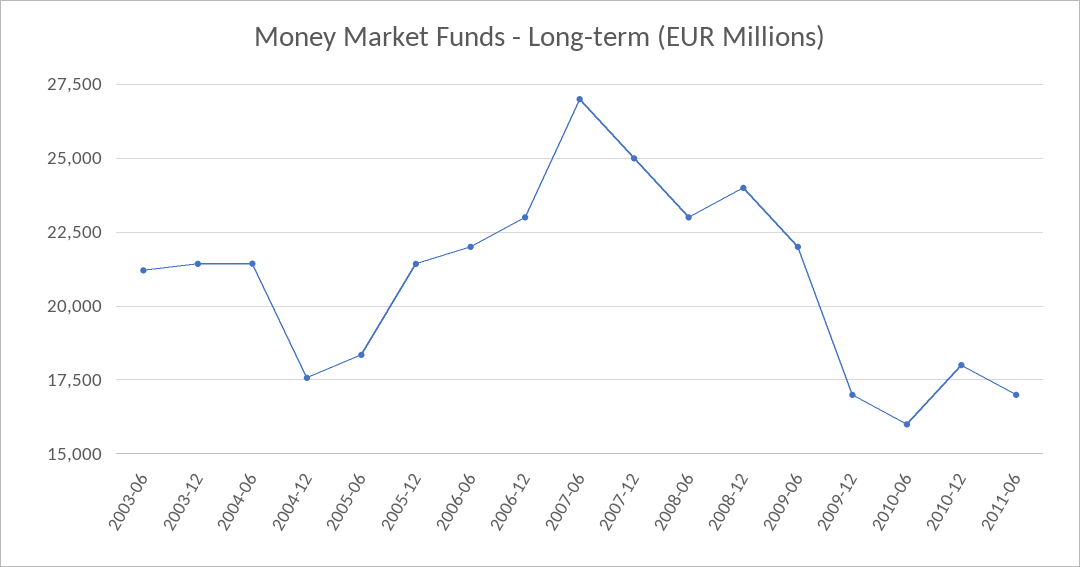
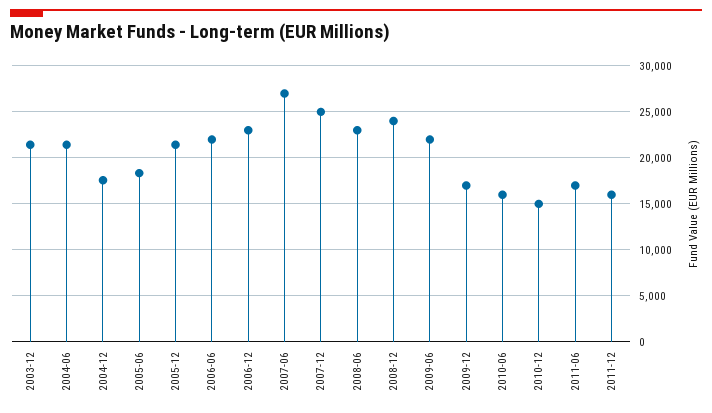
2003-06: 21250 -> none
2010-12: 18000 -> 15000
2011-12: none -> 16000

